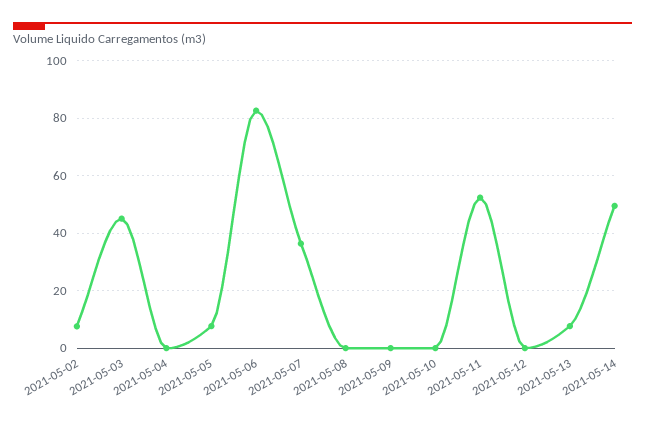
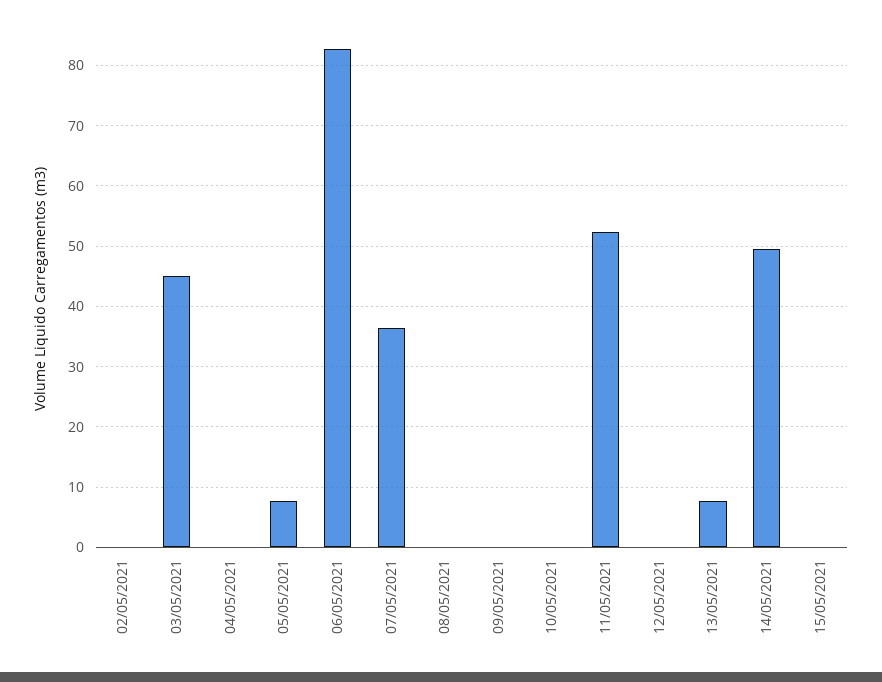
2021-05-02: 7.5 -> 0
15/05/2021: none -> 0

